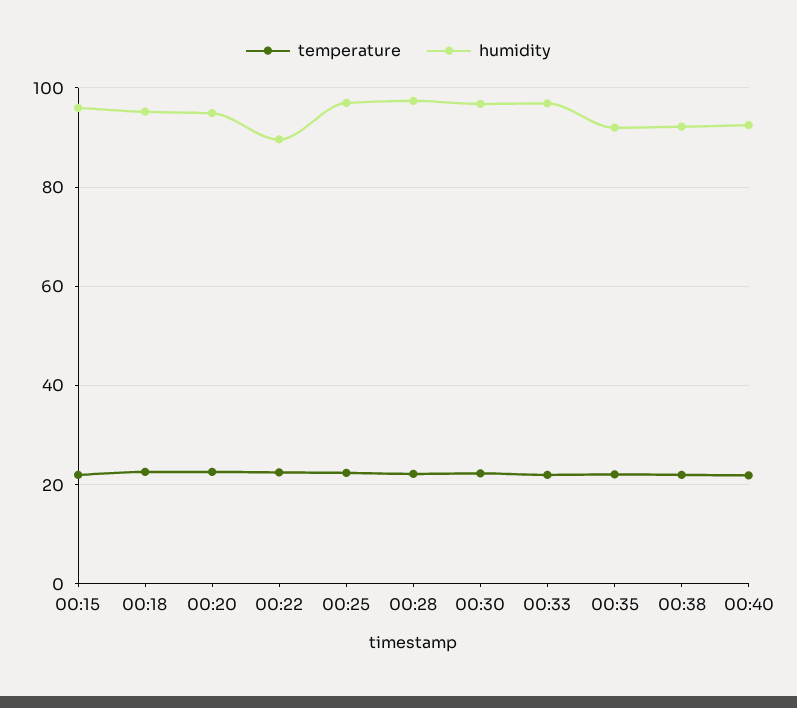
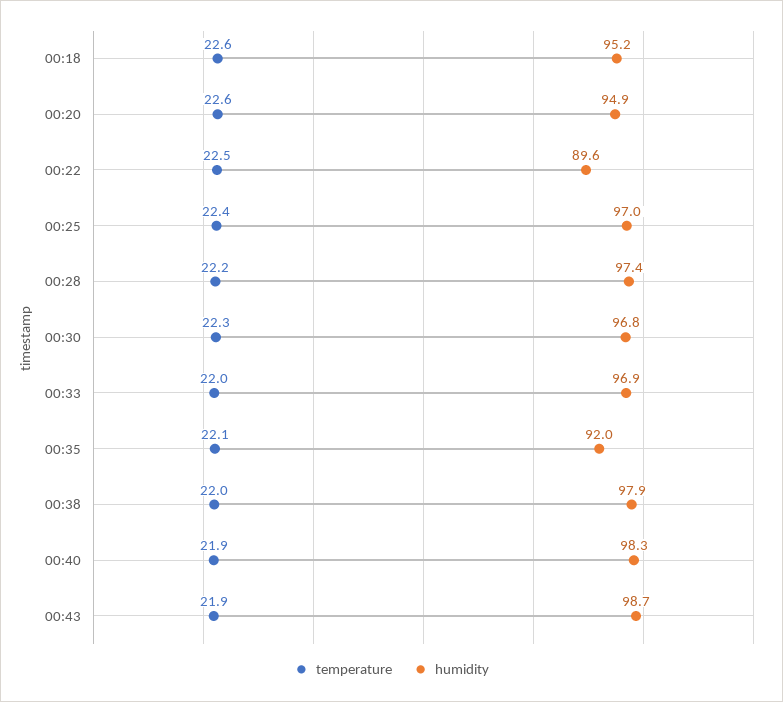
temperature, 00:15: 22 -> none
humidity, 00:15: 96 -> none
humidity, 00:38: 92 -> 97.9
humidity, 00:40: 92 -> 98.3
temperature, 00:43: none -> 21.9
humidity, 00:43: none -> 98.7

